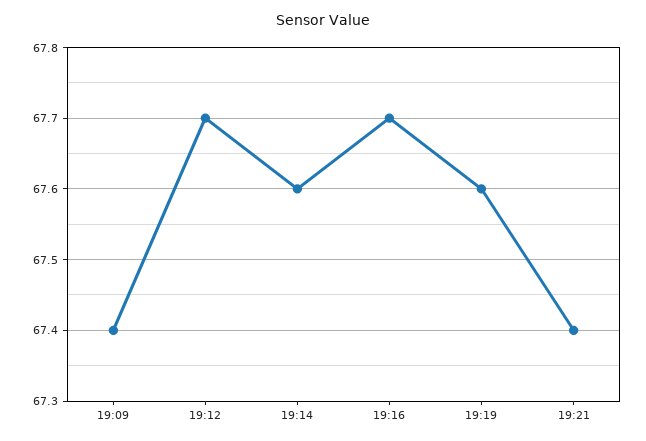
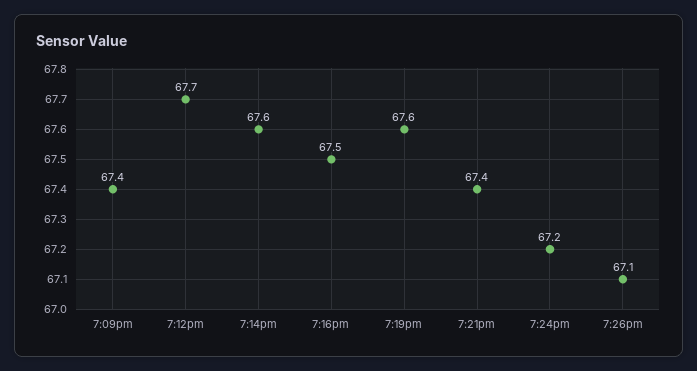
19:16: 67.7 -> 67.5
7:24pm: none -> 67.2
7:26pm: none -> 67.1

